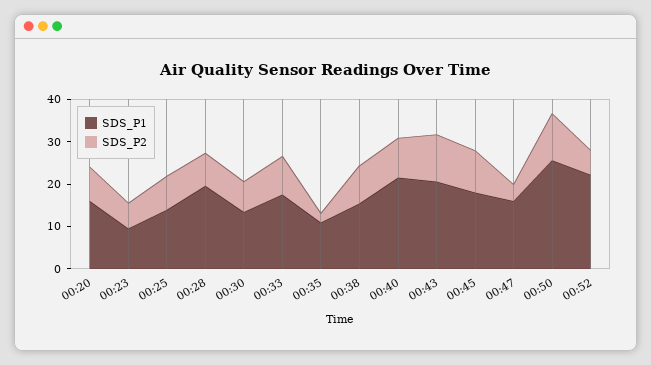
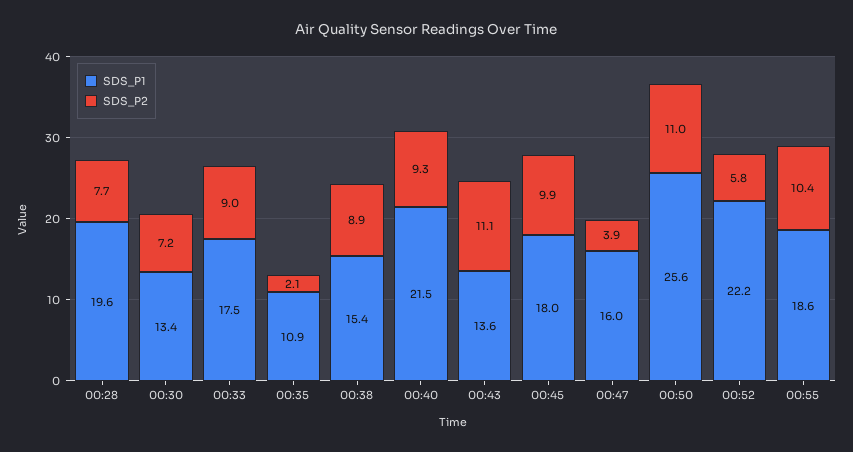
SDS_P1, 00:20: 16 -> none
SDS_P2, 00:20: 8 -> none
SDS_P1, 00:23: 10 -> none
SDS_P2, 00:23: 6 -> none
SDS_P1, 00:25: 14 -> none
SDS_P2, 00:25: 8 -> none
SDS_P1, 00:43: 20 -> 13.6
SDS_P1, 00:55: none -> 18.6
SDS_P2, 00:55: none -> 10.4

